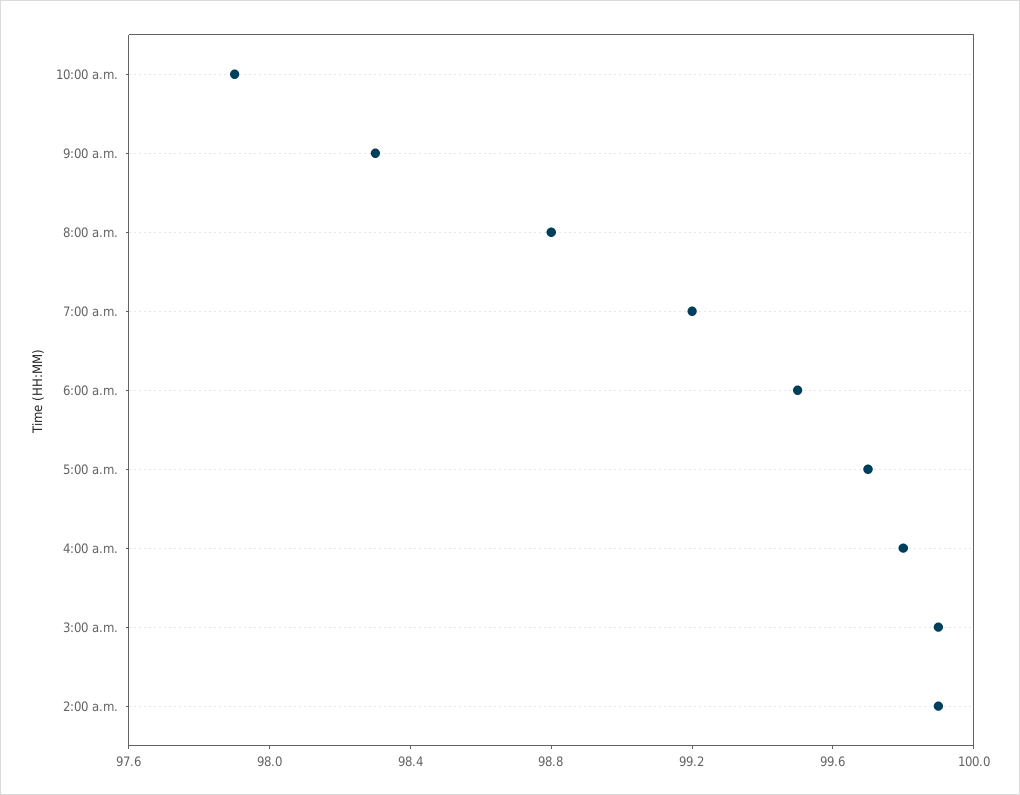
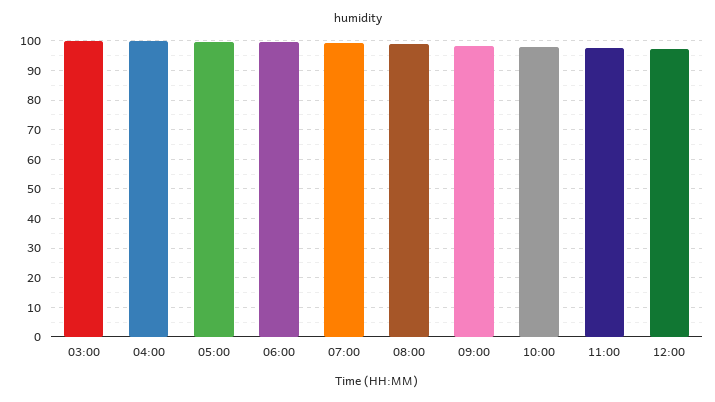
2:00 a.m.: 99.9 -> none
11:00: none -> 97.5
12:00: none -> 97.5

